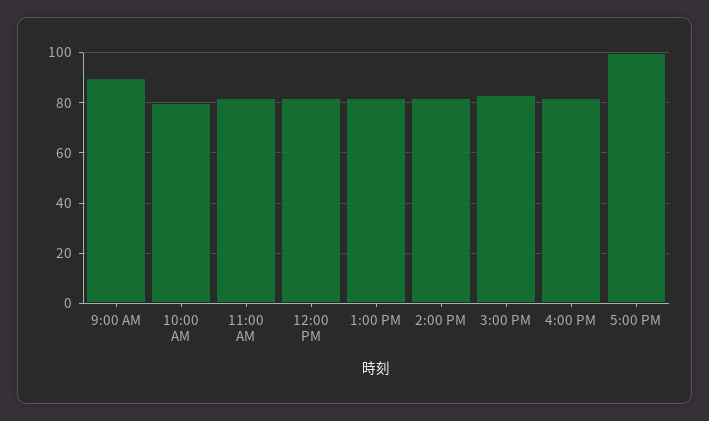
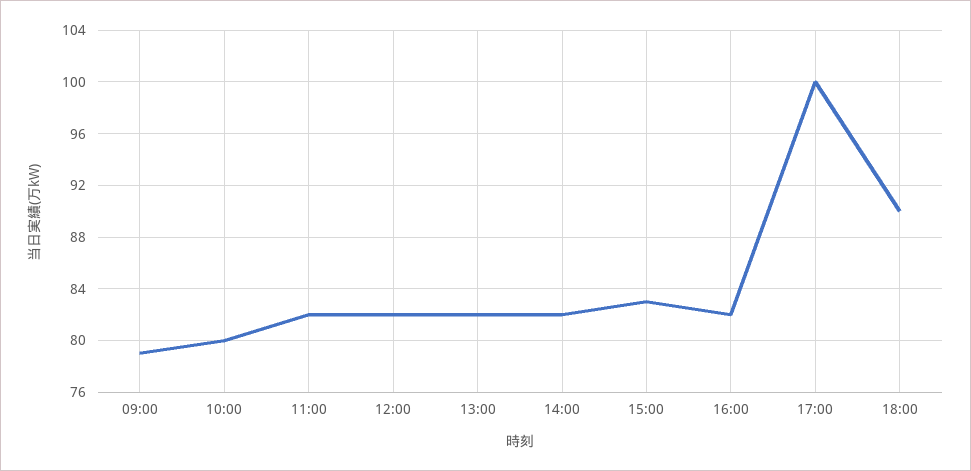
9:00 AM: 90 -> 79
18:00: none -> 90

